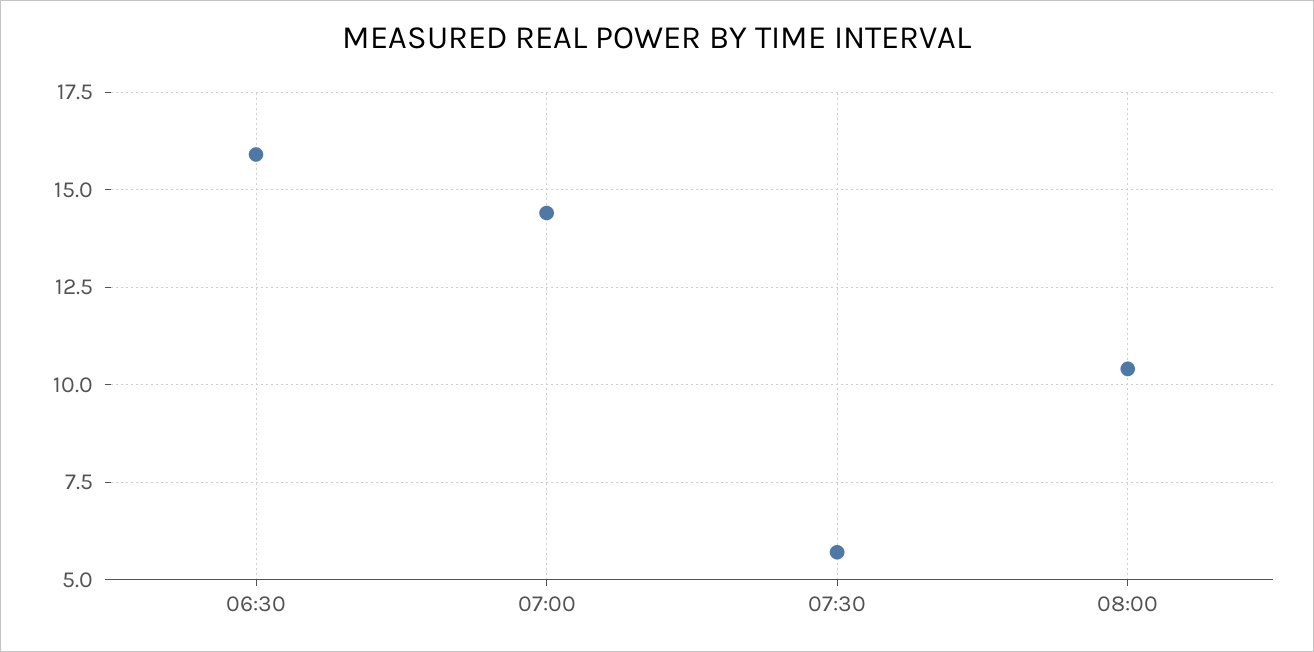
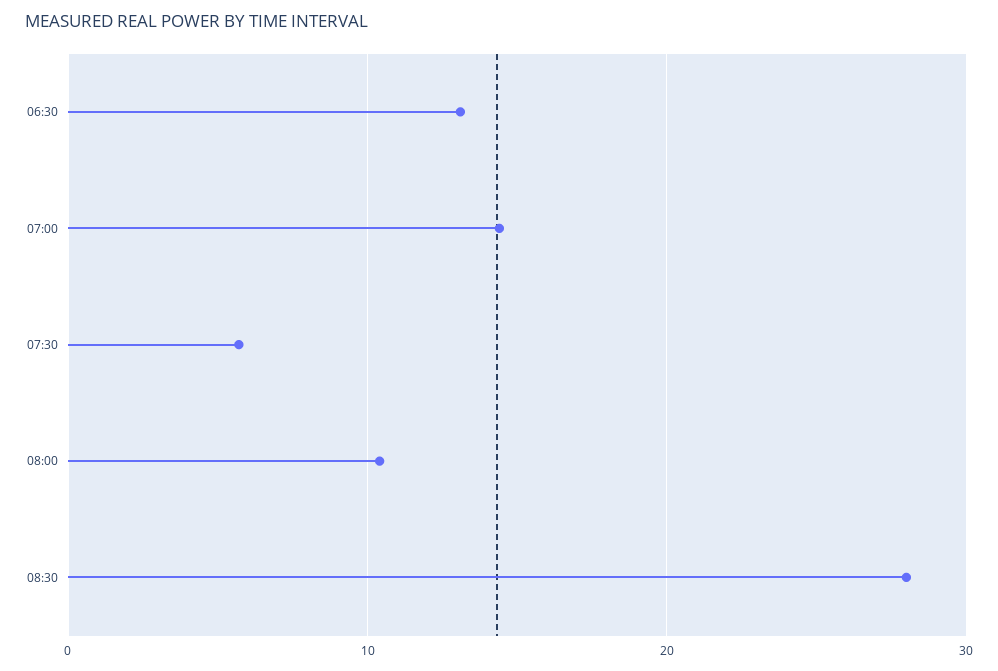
06:30: 16 -> 13
08:30: none -> 28

